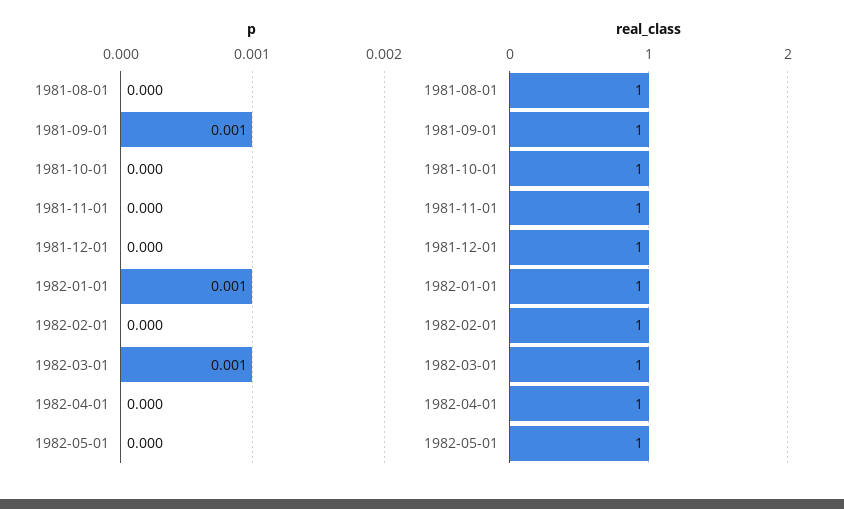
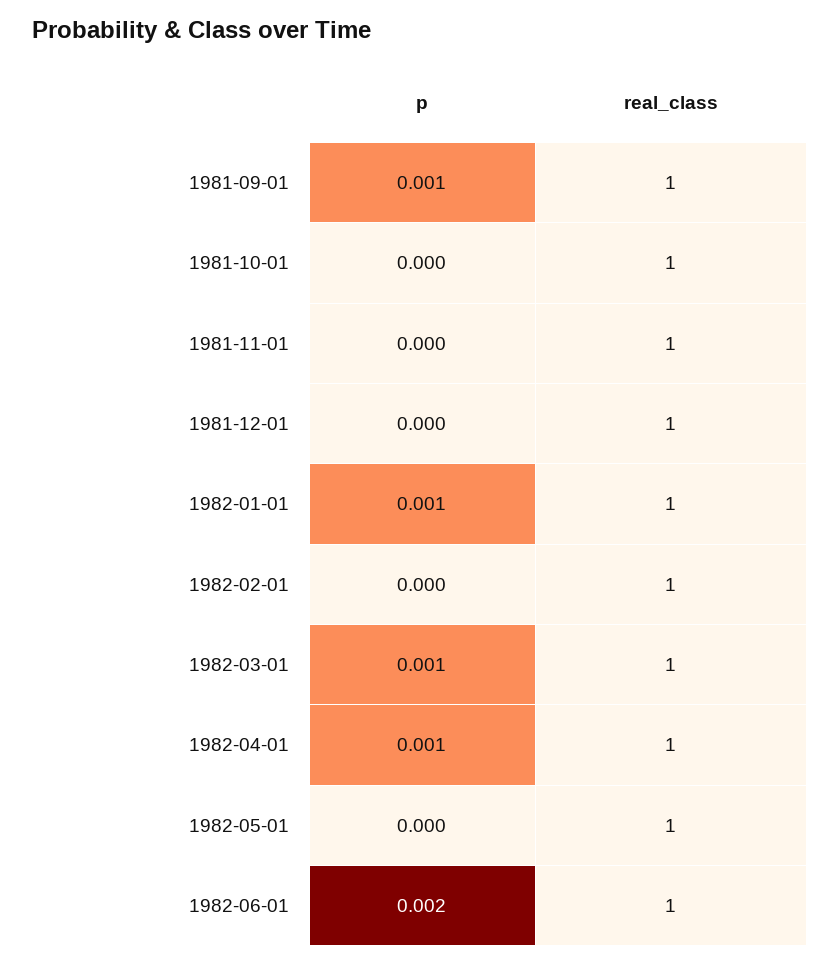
p, 1981-08-01: 0 -> none
p, 1982-04-01: 0 -> 0.001
real_class, 1981-08-01: 1 -> none
p, 1982-06-01: none -> 0.002
real_class, 1982-06-01: none -> 1

